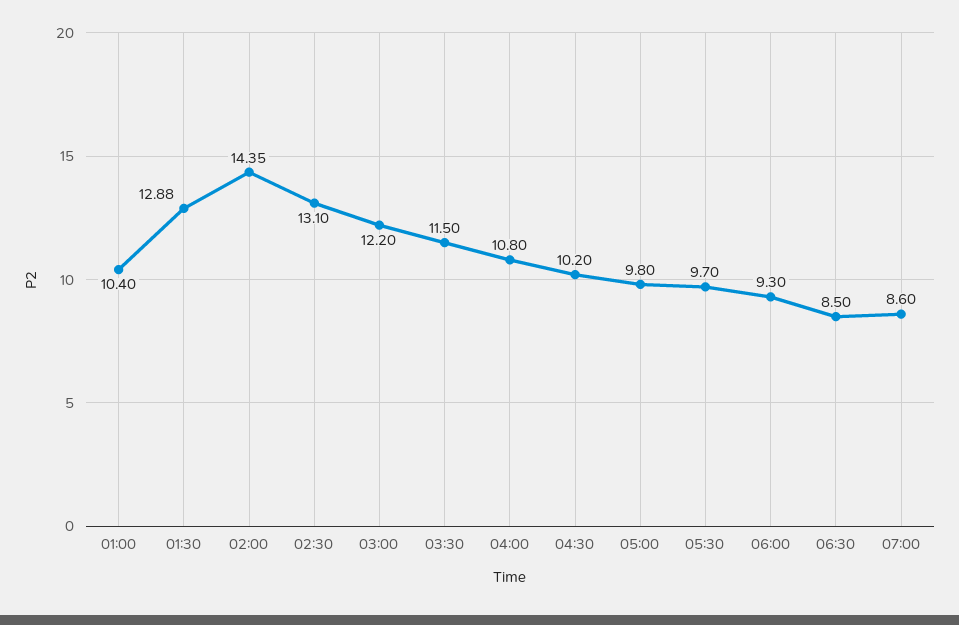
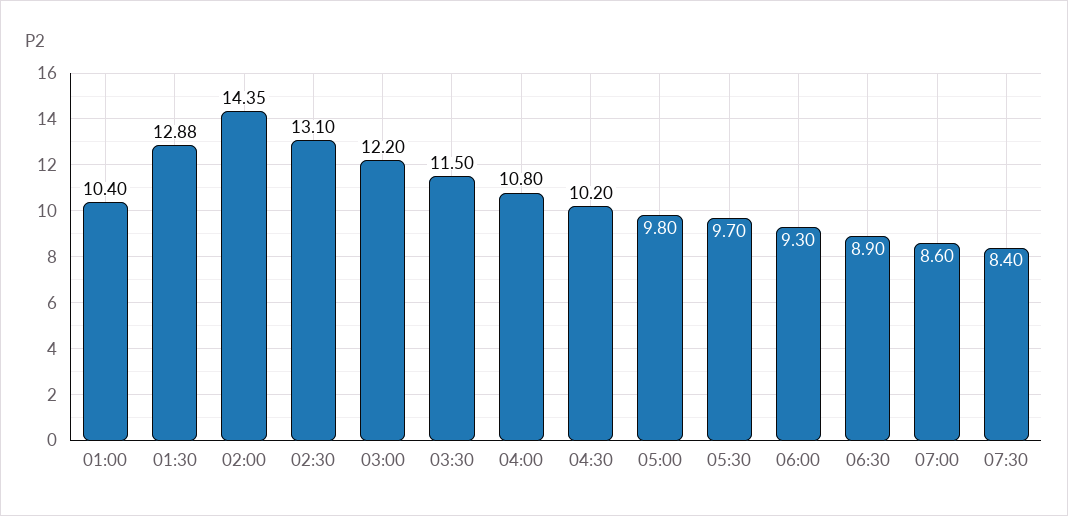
06:30: 8.5 -> 8.9
07:30: none -> 8.4

